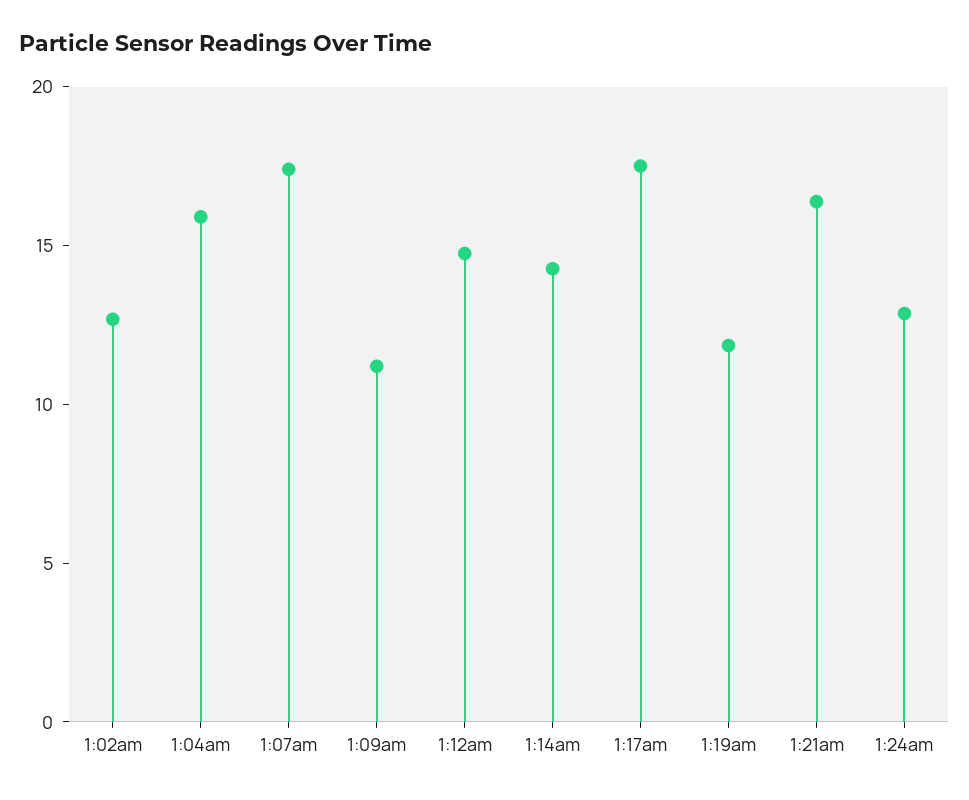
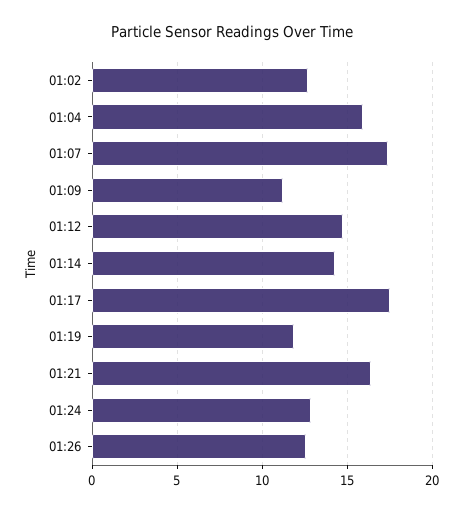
01:26: none -> 12.5

